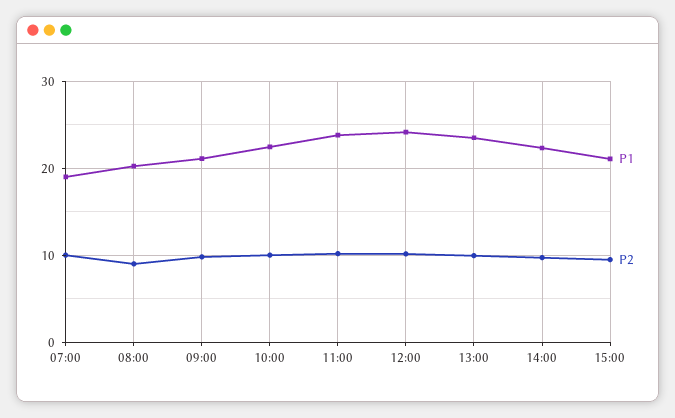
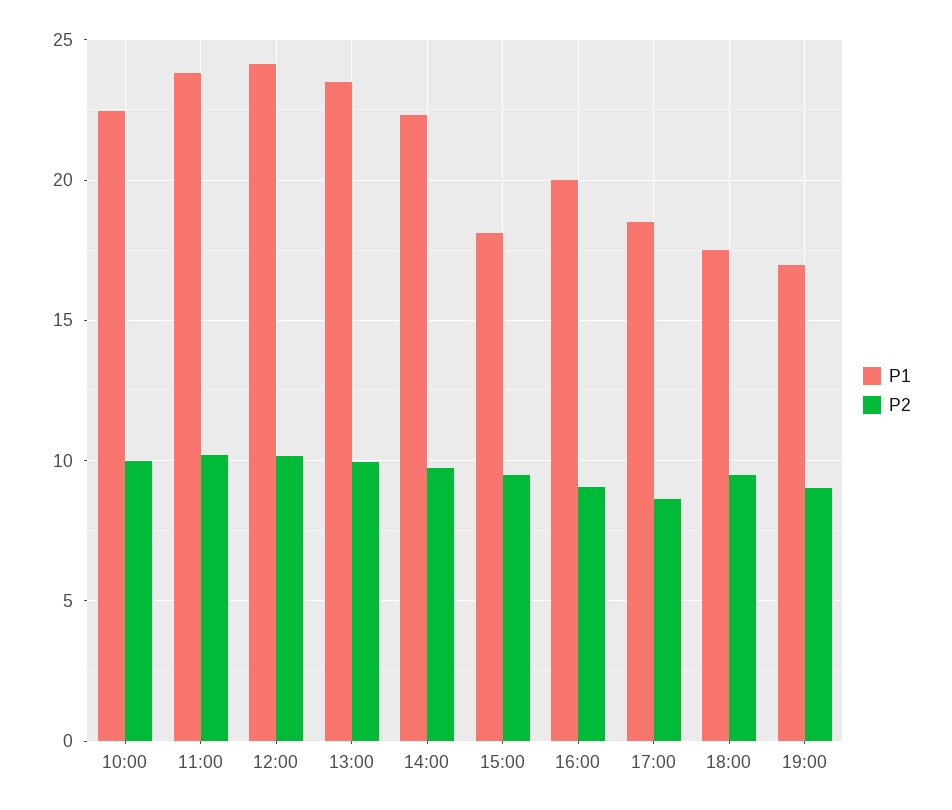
P1, 07:00: 19 -> none
P2, 07:00: 10 -> none
P1, 08:00: 20 -> none
P2, 08:00: 9 -> none
P1, 09:00: 21 -> none
P2, 09:00: 10 -> none
P1, 15:00: 21 -> 18
P1, 16:00: none -> 20
P2, 16:00: none -> 9
P1, 17:00: none -> 18.5
P2, 17:00: none -> 8.5
P1, 18:00: none -> 17.5
P2, 18:00: none -> 9.5
P1, 19:00: none -> 17
P2, 19:00: none -> 9

